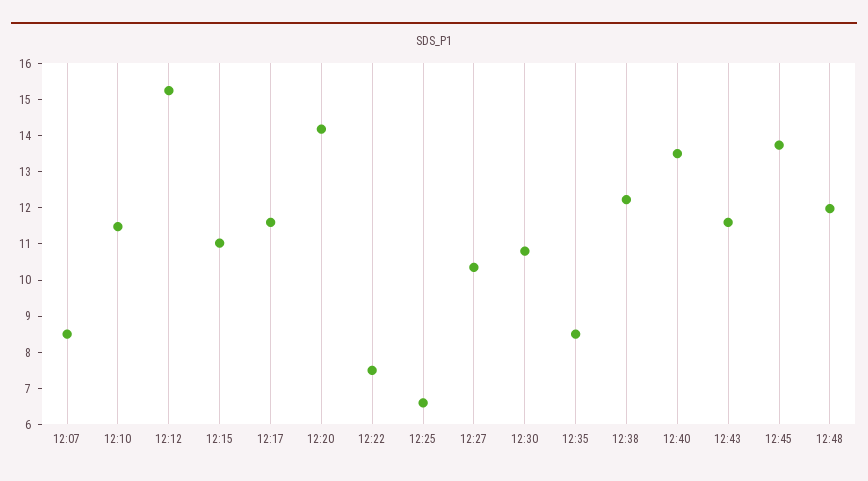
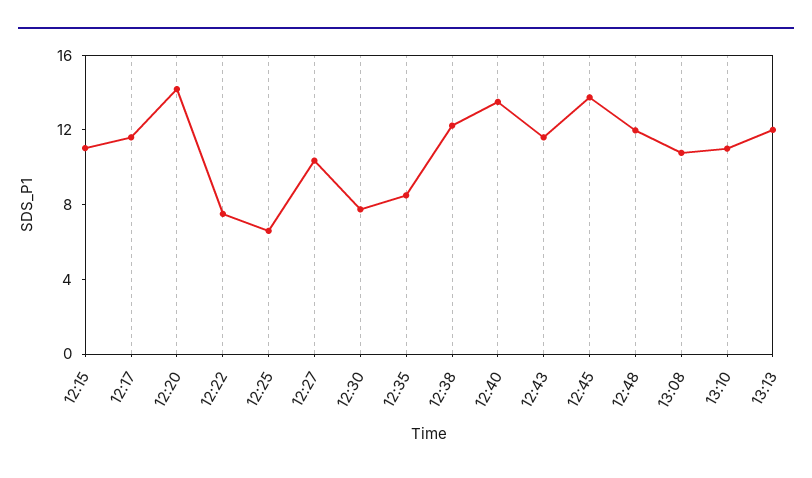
12:07: 8.5 -> none
12:10: 11.5 -> none
12:12: 15.25 -> none
12:30: 10.75 -> 8
13:08: none -> 11
13:10: none -> 11
13:13: none -> 12

